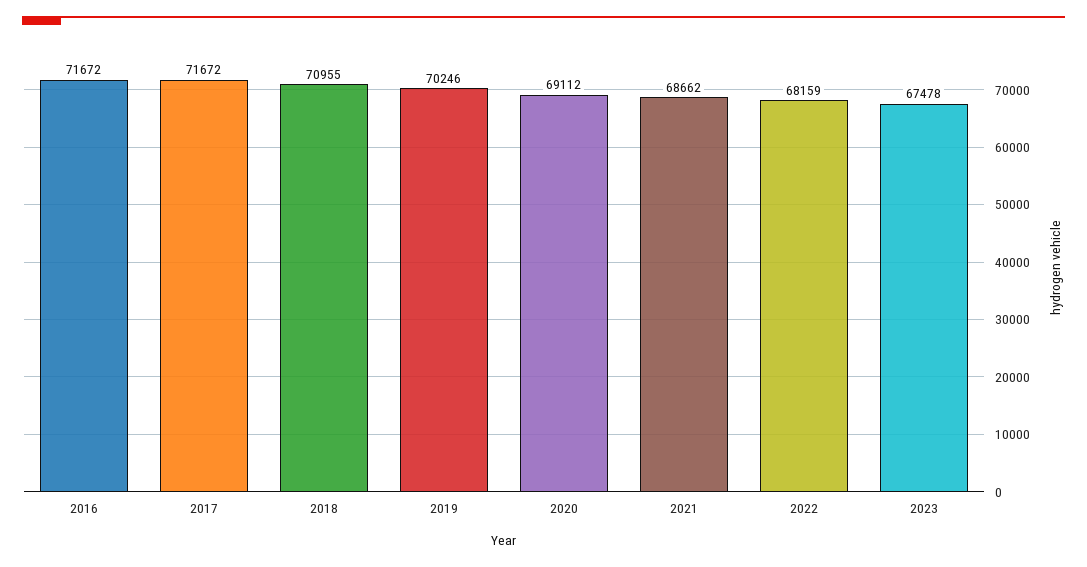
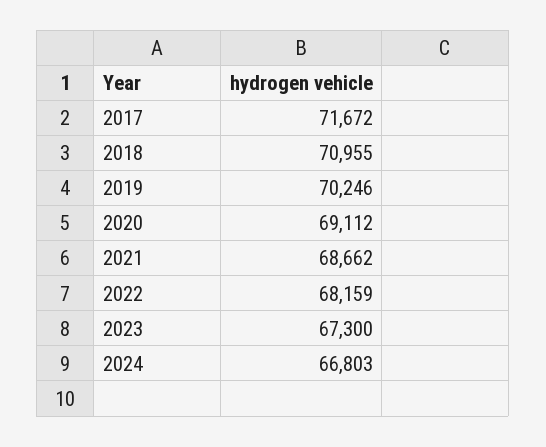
2016: 71672 -> none
2023: 67478 -> 67300
2024: none -> 66803

